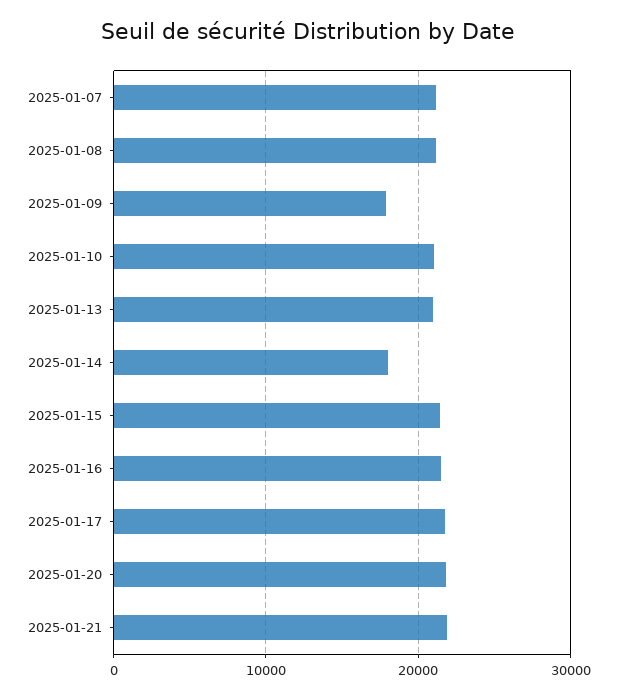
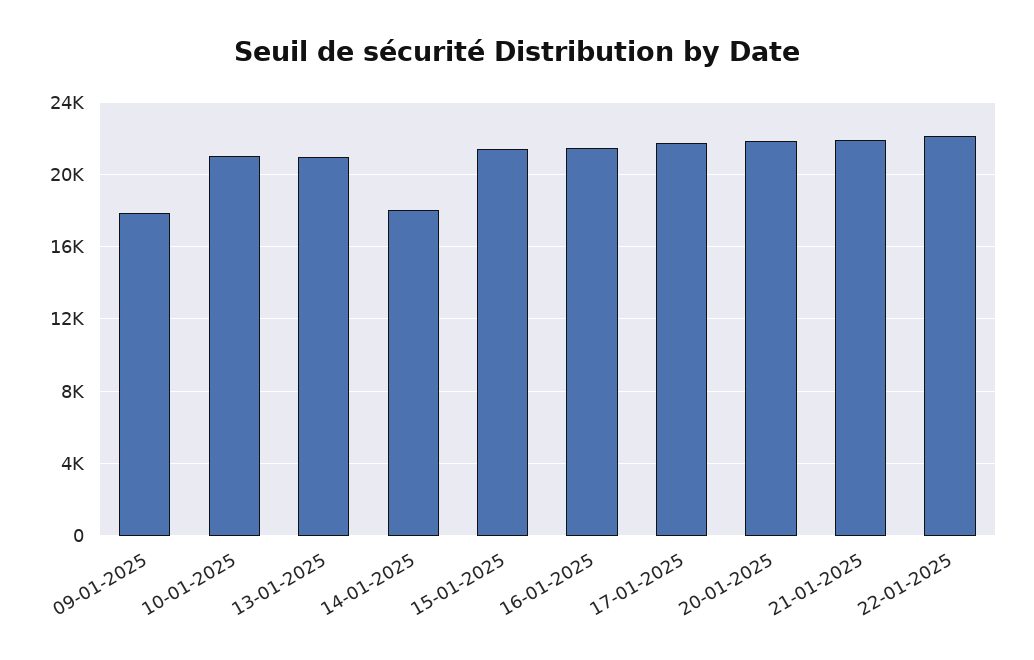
2025-01-07: 21000 -> none
2025-01-08: 21000 -> none
22-01-2025: none -> 22000

